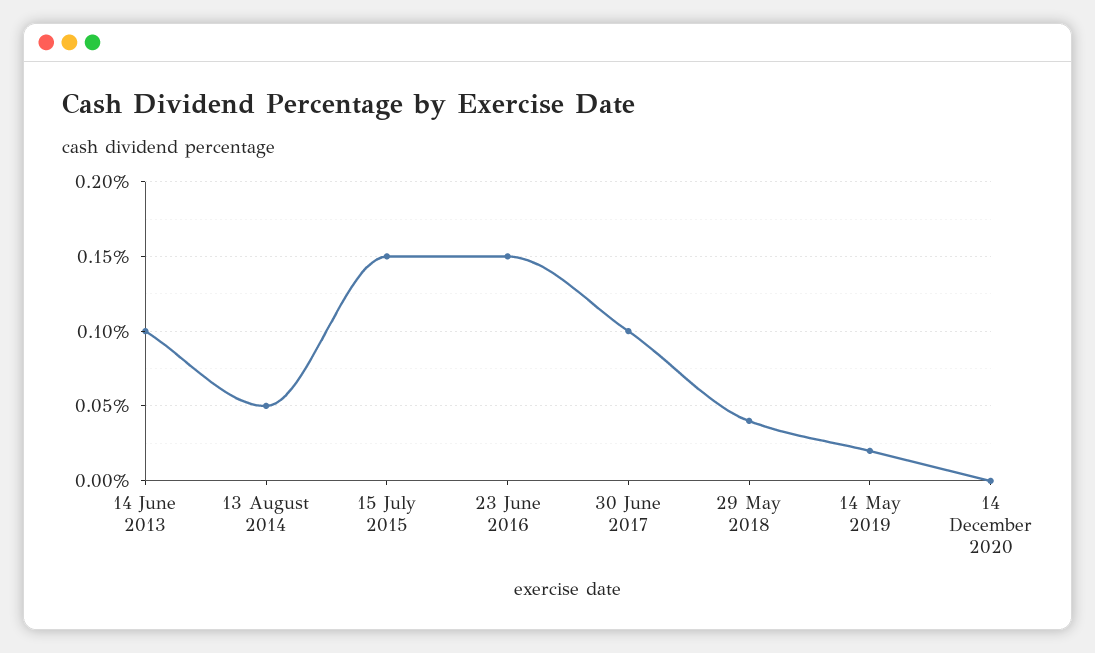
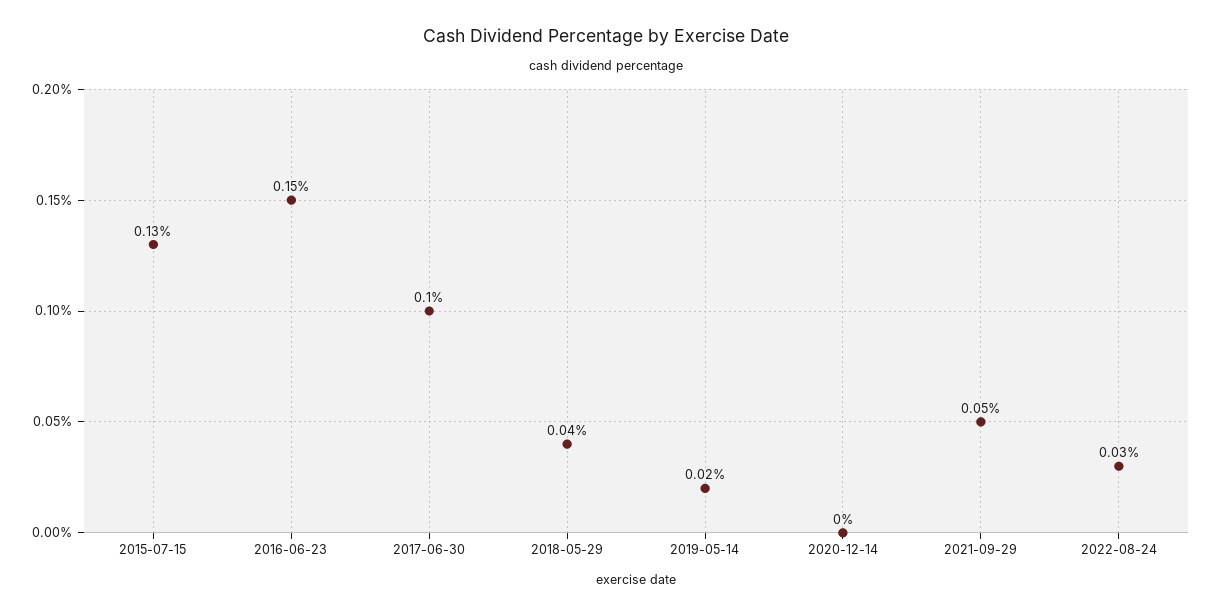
14 June 2013: 0.1 -> none
13 August 2014: 0.05 -> none
15 July 2015: 0.15 -> 0.13
2021-09-29: none -> 0.05
2022-08-24: none -> 0.03

